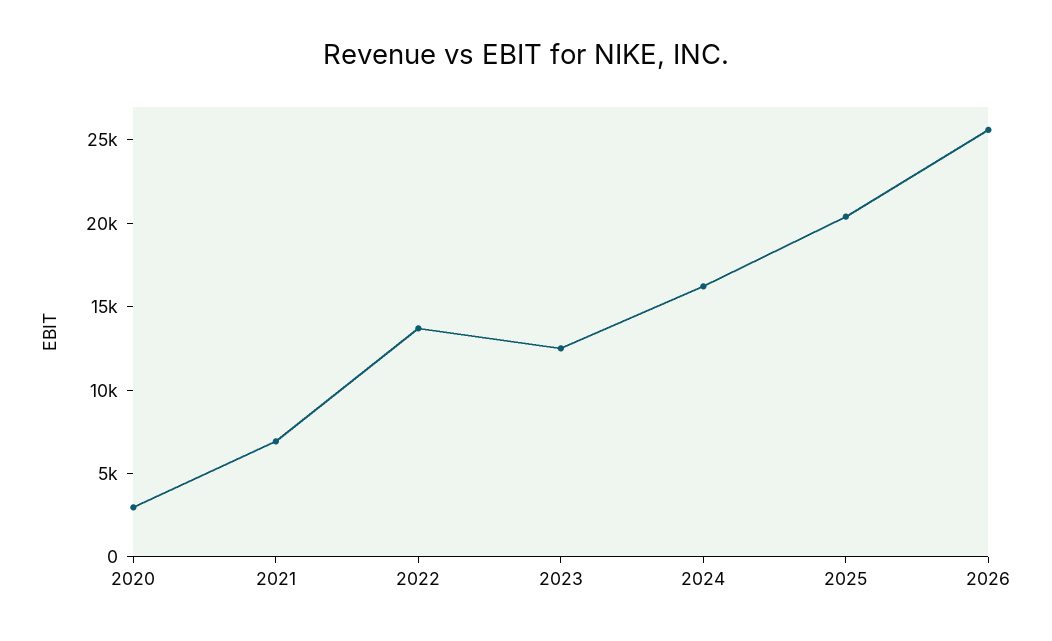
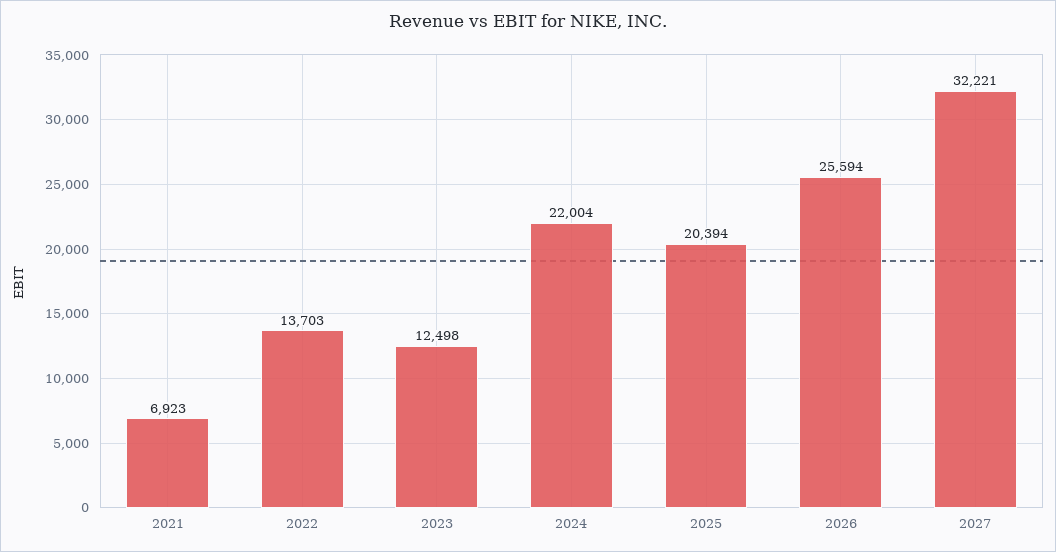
2020: 3000 -> none
2024: 16000 -> 22004
2027: none -> 32221

